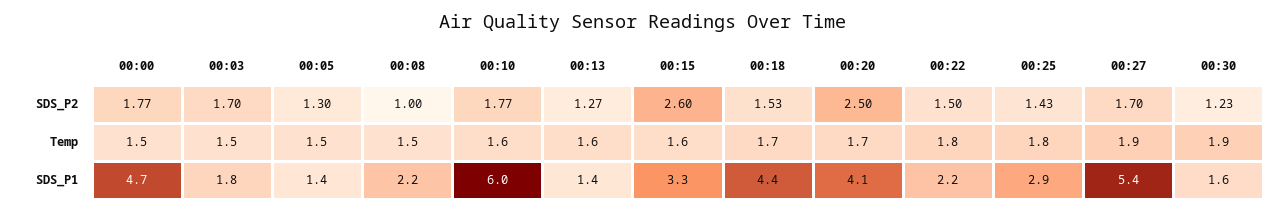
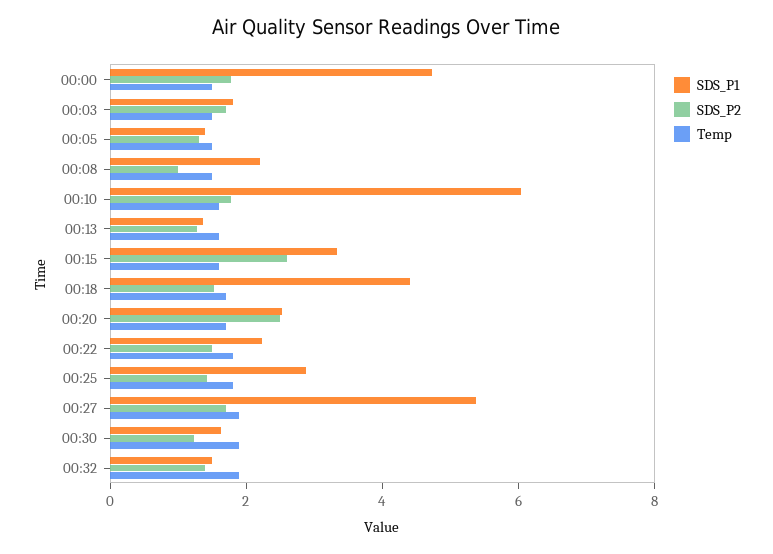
SDS_P1, 00:20: 4.1 -> 2.5
SDS_P1, 00:32: none -> 1.5
SDS_P2, 00:32: none -> 1.5
Temp, 00:32: none -> 2

